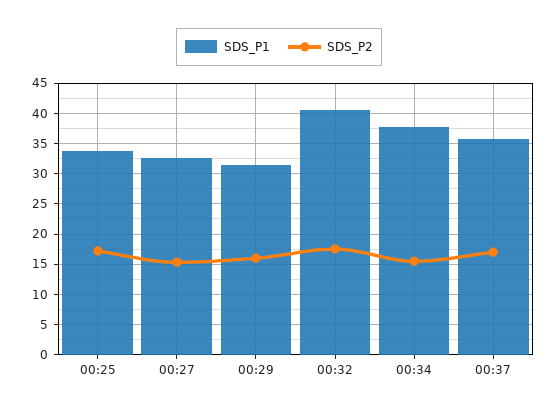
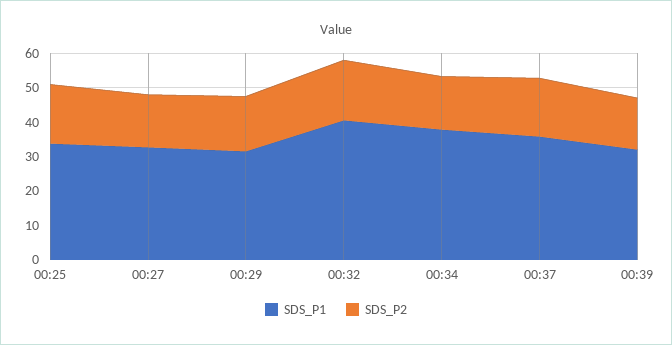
SDS_P1, 00:39: none -> 32.5
SDS_P2, 00:39: none -> 15

